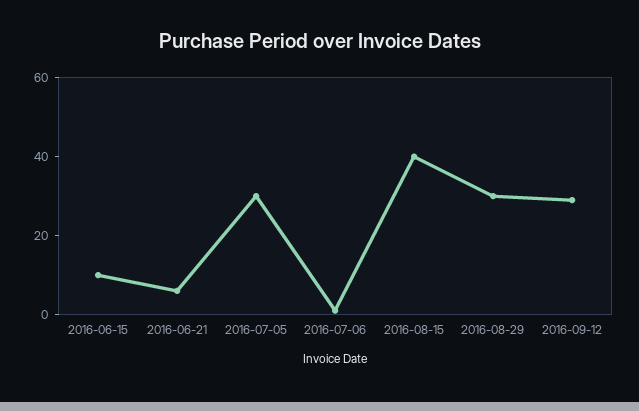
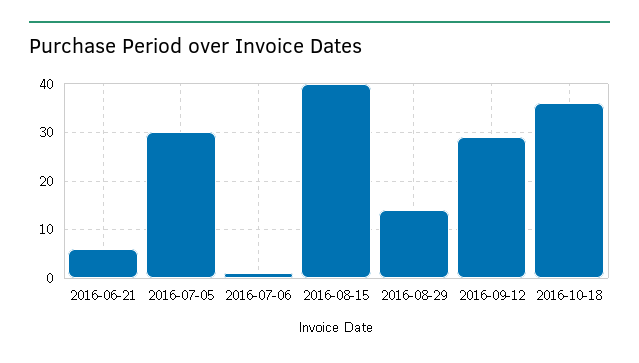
2016-06-15: 10 -> none
2016-08-29: 30 -> 15
2016-10-18: none -> 35

